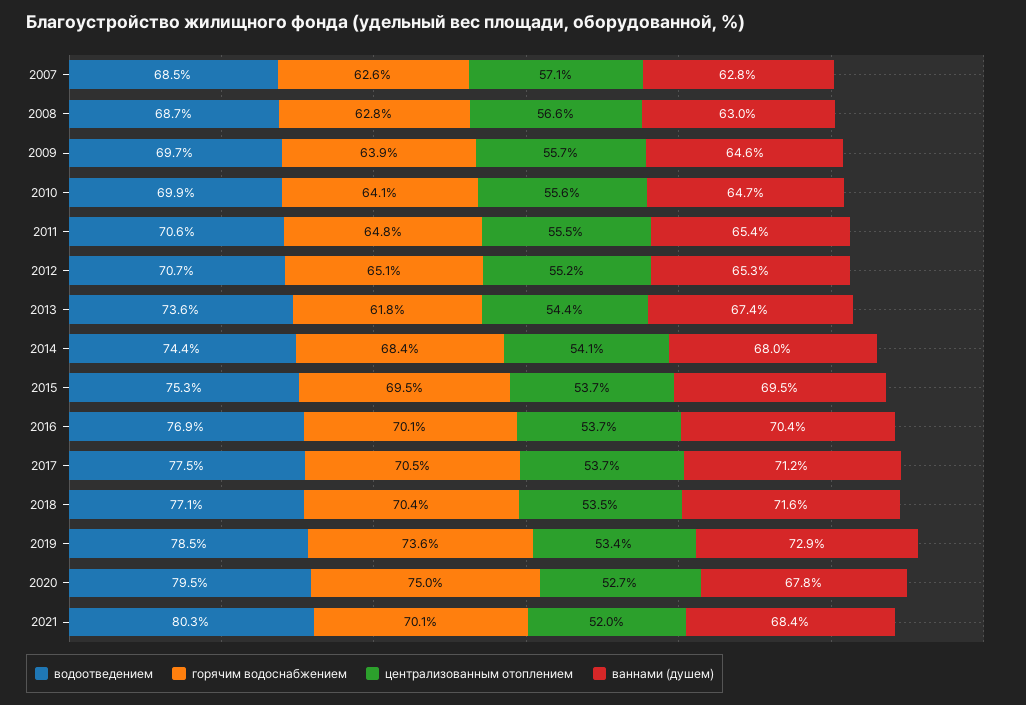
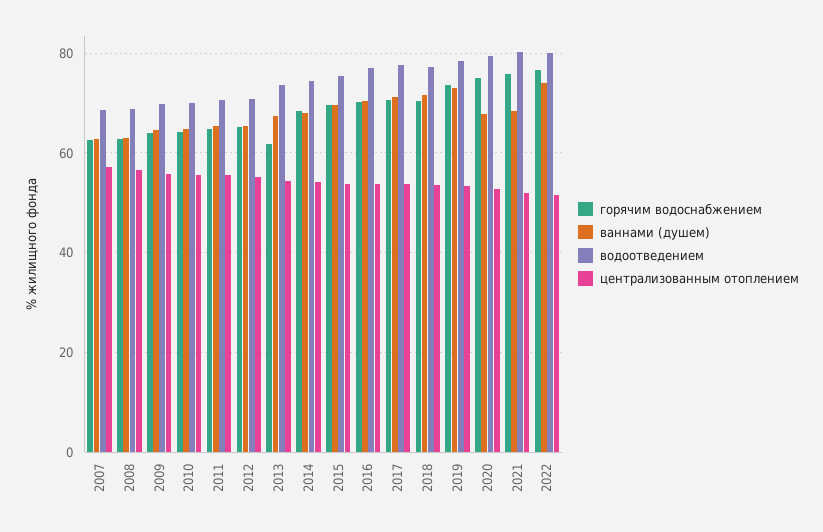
горячим водоснабжением, 2021: 70.1 -> 76
горячим водоснабжением, 2022: none -> 76
ваннами (душем), 2022: none -> 74
водоотведением, 2022: none -> 80
централизованным отоплением, 2022: none -> 52

